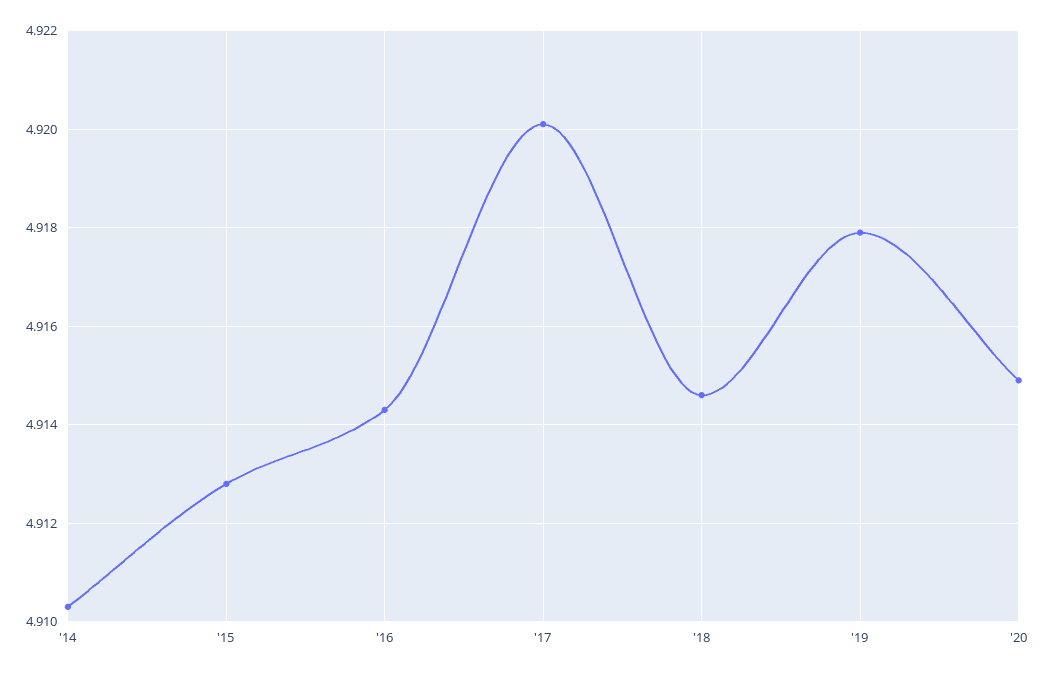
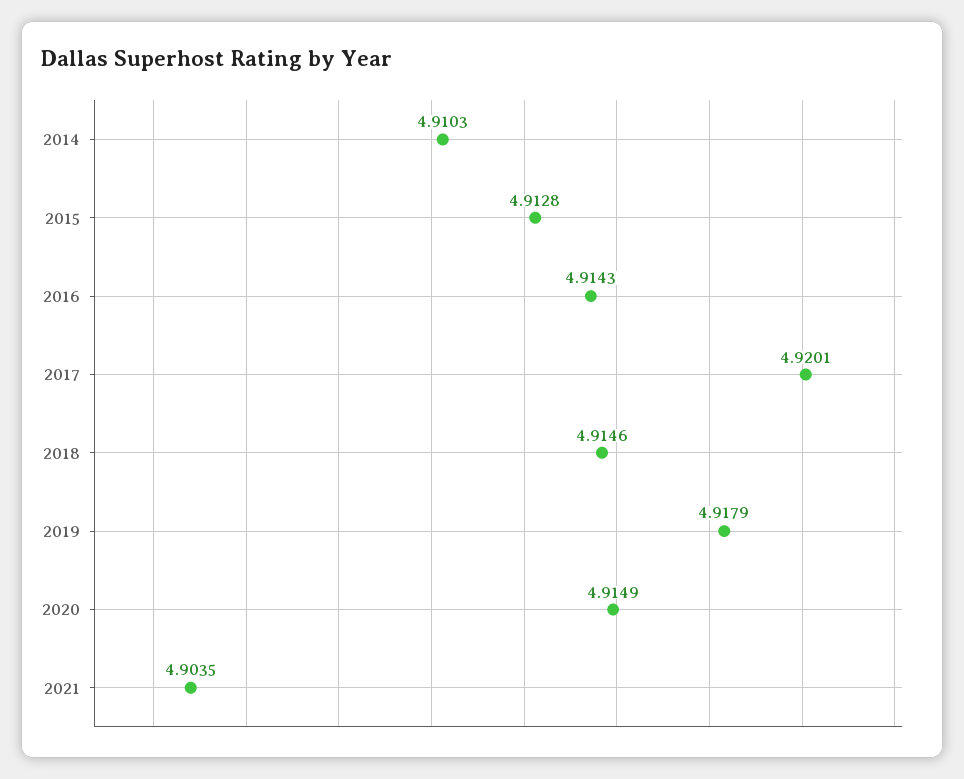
2021: none -> 4.9035

